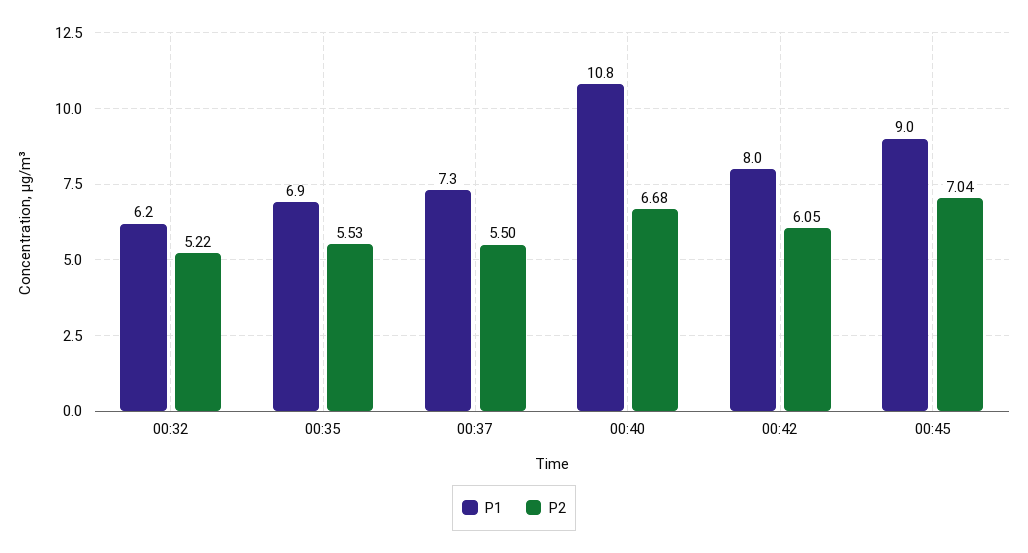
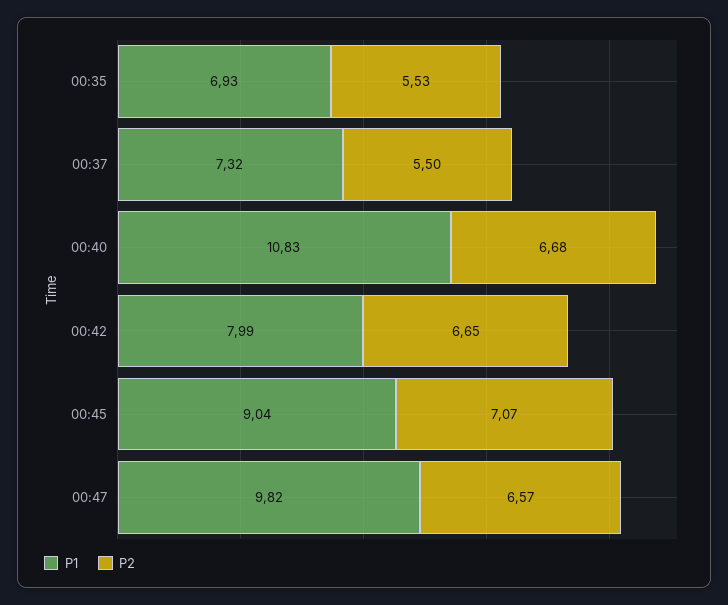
P1, 00:32: 6.2 -> none
P2, 00:32: 5.22 -> none
P2, 00:42: 6.05 -> 6.65
P2, 00:45: 7.04 -> 7.07
P1, 00:47: none -> 9.82
P2, 00:47: none -> 6.57

